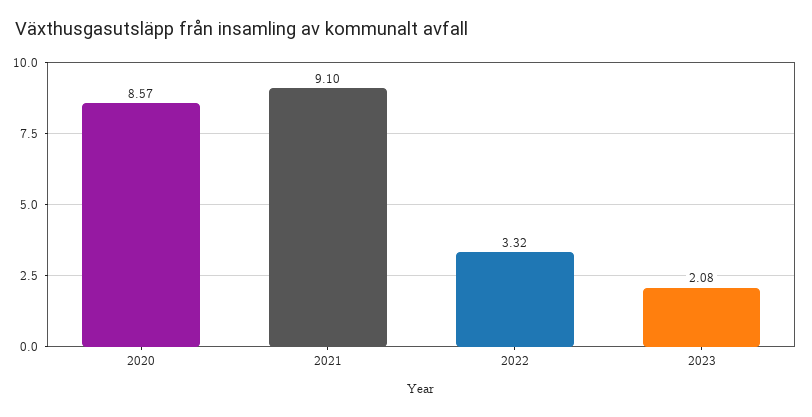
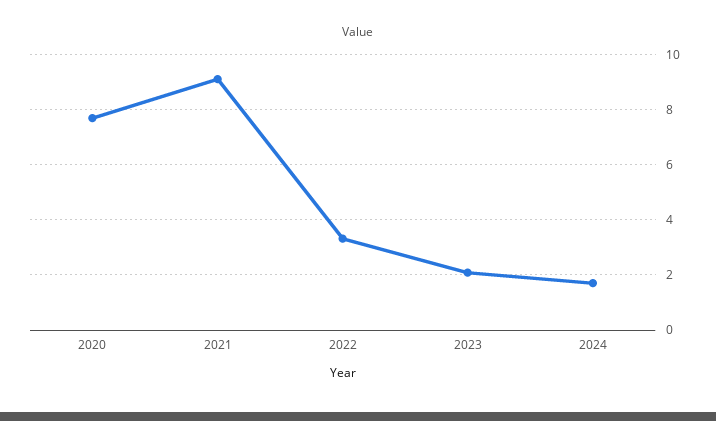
2020: 8.57 -> 7.75
2024: none -> 1.75

